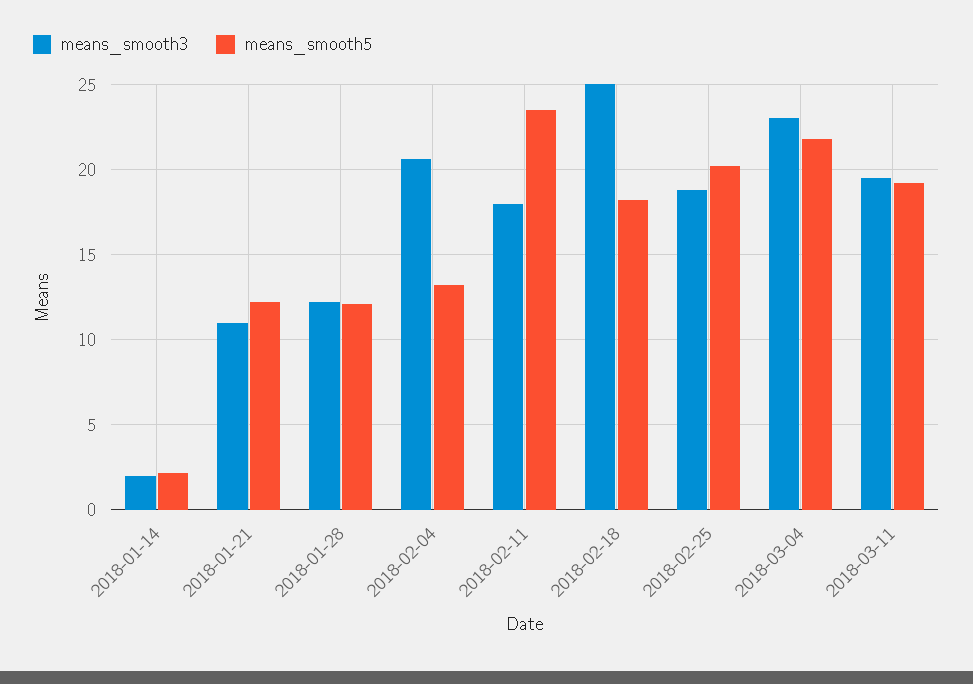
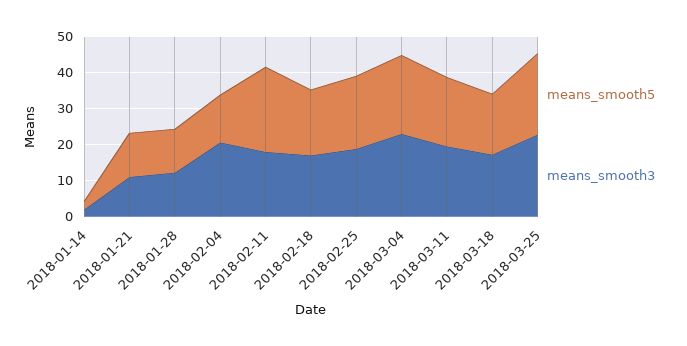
means_smooth3, 2018-02-18: 25 -> 17.5
means_smooth5, 2018-03-18: none -> 17.5
means_smooth3, 2018-03-18: none -> 17.5
means_smooth5, 2018-03-25: none -> 22.5
means_smooth3, 2018-03-25: none -> 22.5

